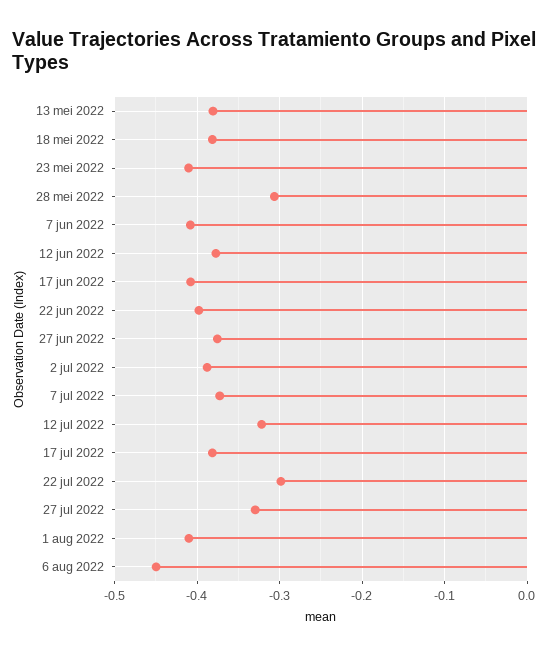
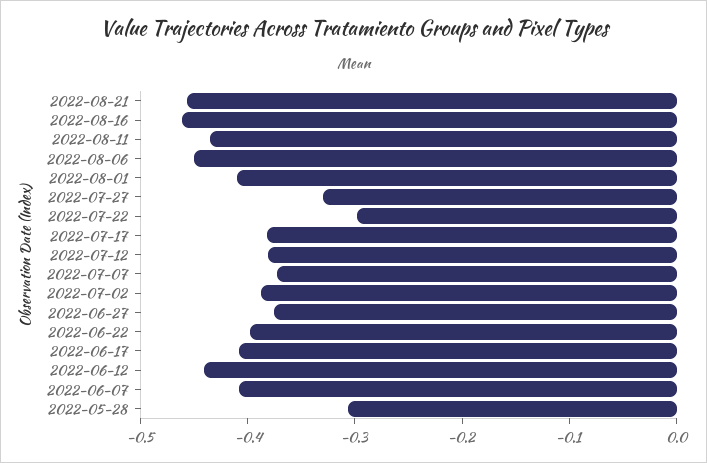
13 mei 2022: -0.38 -> none
18 mei 2022: -0.38 -> none
23 mei 2022: -0.41 -> none
12 jun 2022: -0.38 -> -0.44
12 jul 2022: -0.32 -> -0.38
2022-08-21: none -> -0.46
2022-08-16: none -> -0.46
2022-08-11: none -> -0.44

